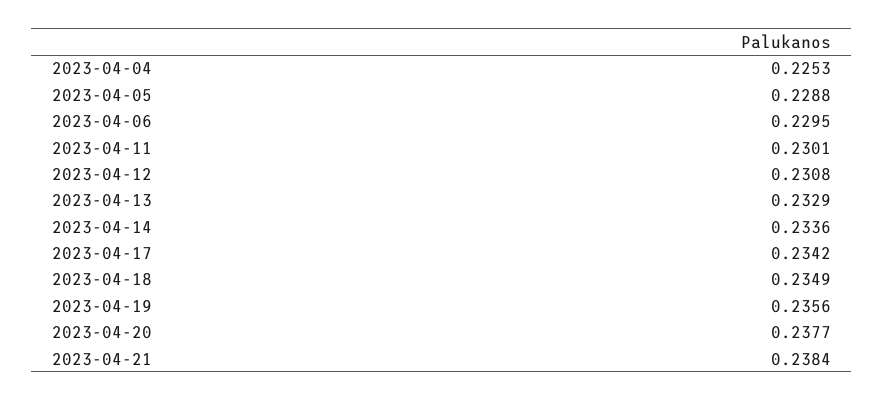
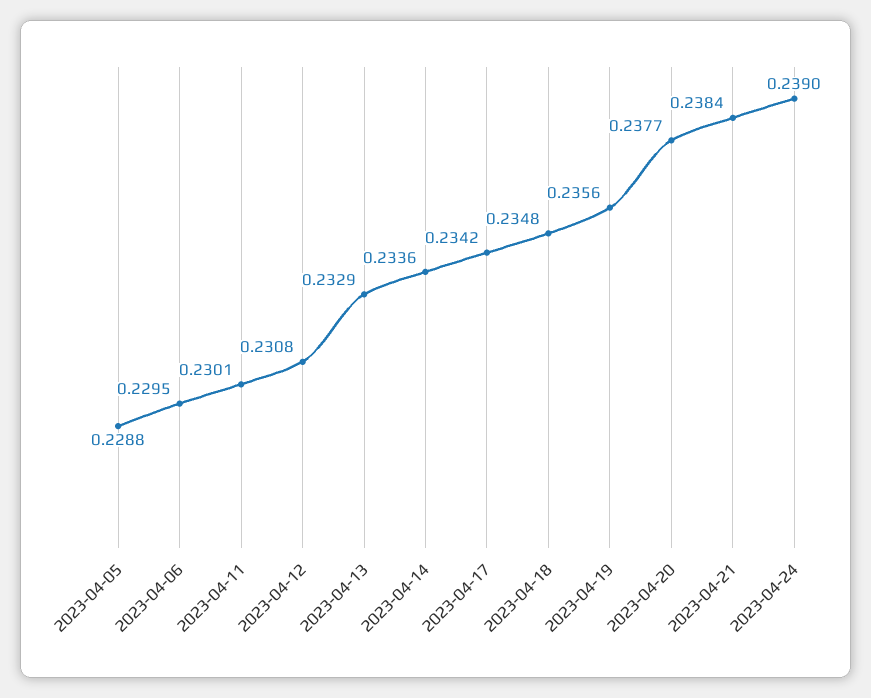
2023-04-04: 0.2253 -> none
2023-04-18: 0.2349 -> 0.2348
2023-04-24: none -> 0.239

